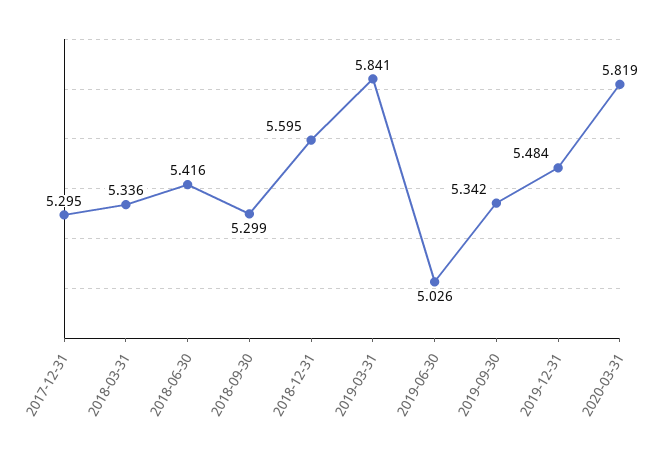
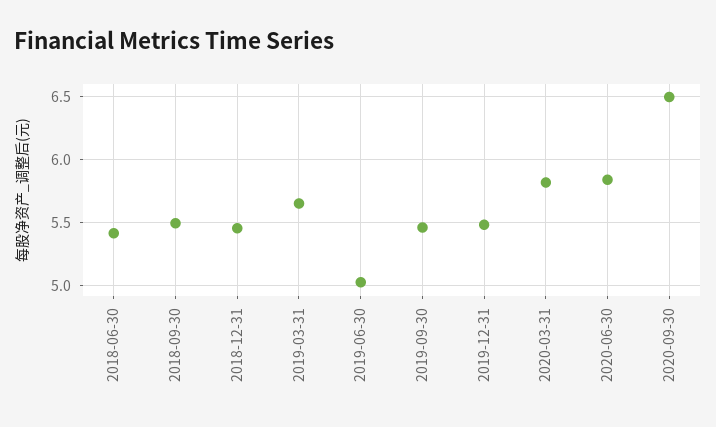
2017-12-31: 5.295 -> none
2018-03-31: 5.336 -> none
2018-09-30: 5.299 -> 5.5
2018-12-31: 5.595 -> 5.45
2019-03-31: 5.841 -> 5.65
2019-09-30: 5.342 -> 5.45
2020-06-30: none -> 5.85
2020-09-30: none -> 6.5

